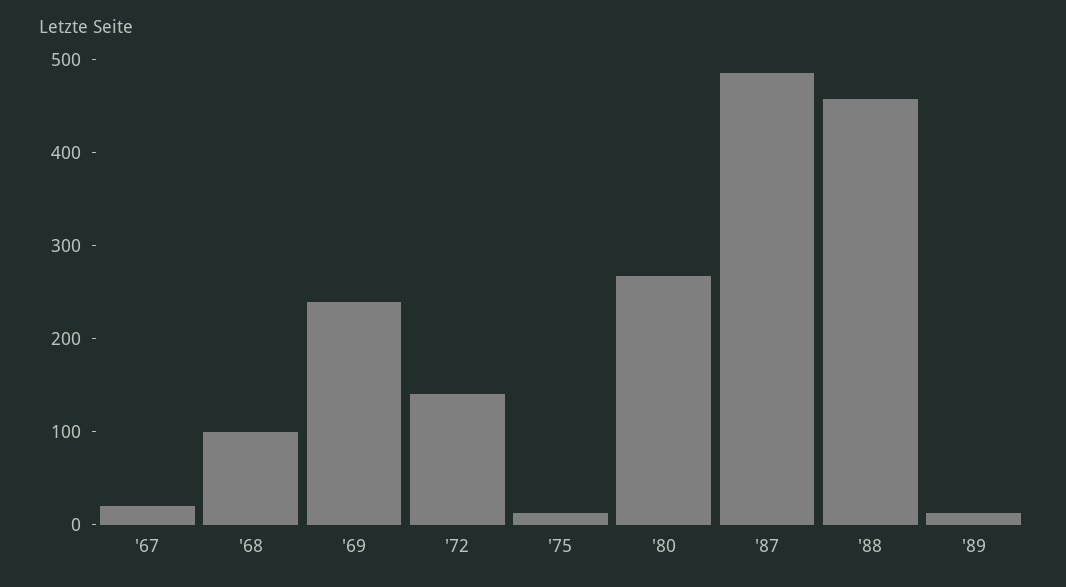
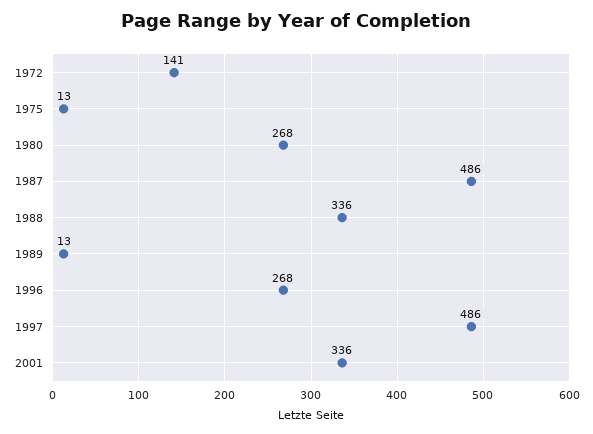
'67: 20 -> none
'68: 100 -> none
'69: 240 -> none
'88: 460 -> 336
1996: none -> 268
1997: none -> 486
2001: none -> 336

